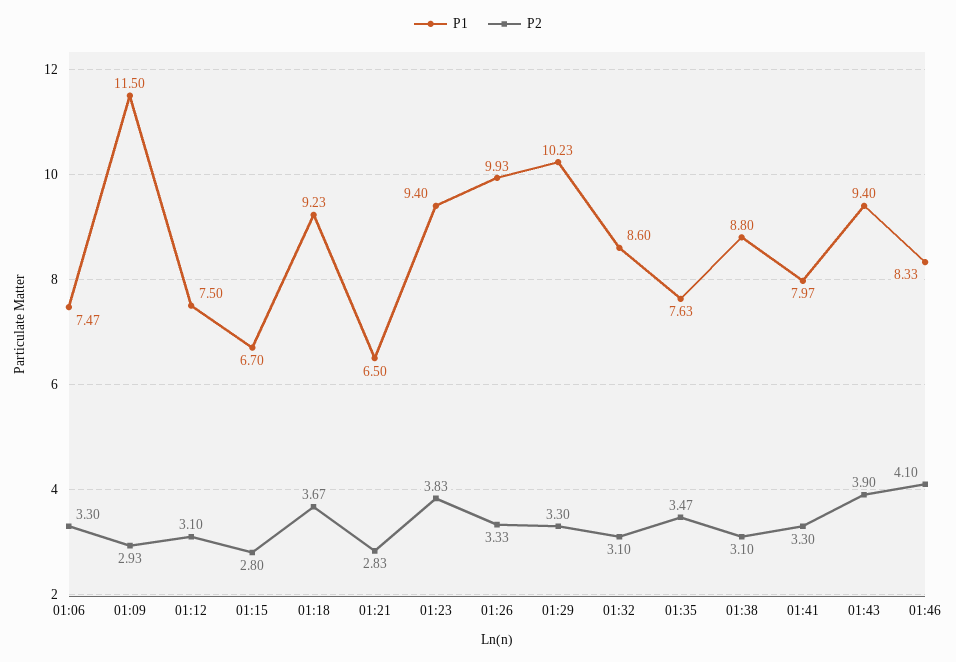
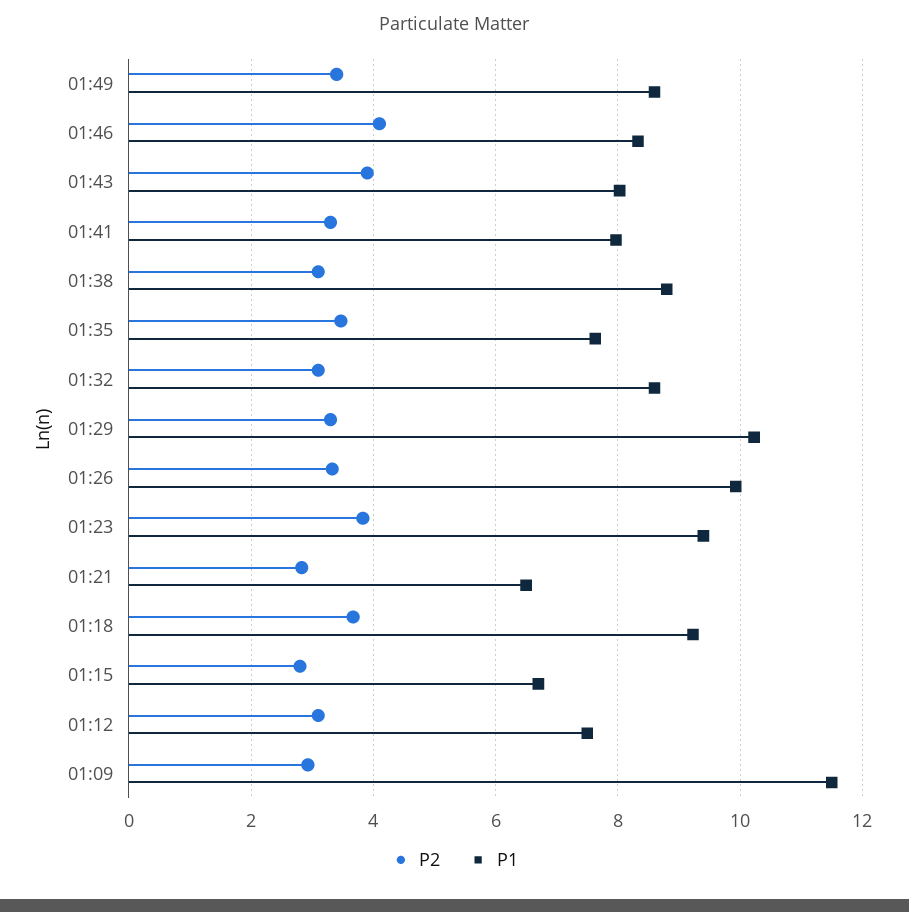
P1, 01:06: 7.47 -> none
P2, 01:06: 3.3 -> none
P1, 01:43: 9.4 -> 8
P2, 01:49: none -> 3.4
P1, 01:49: none -> 8.6

